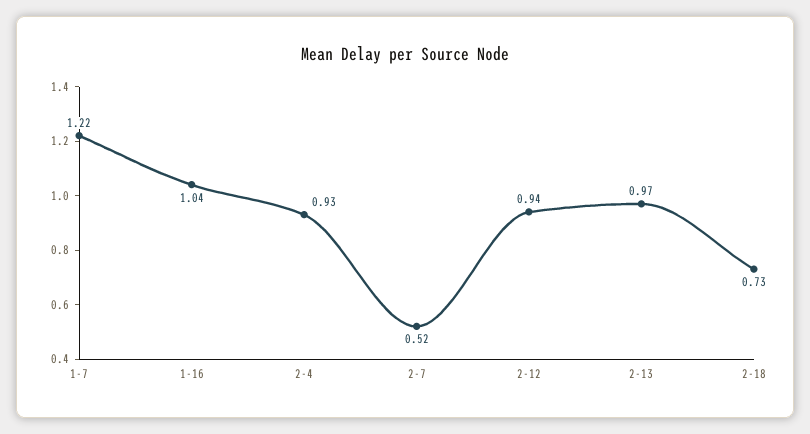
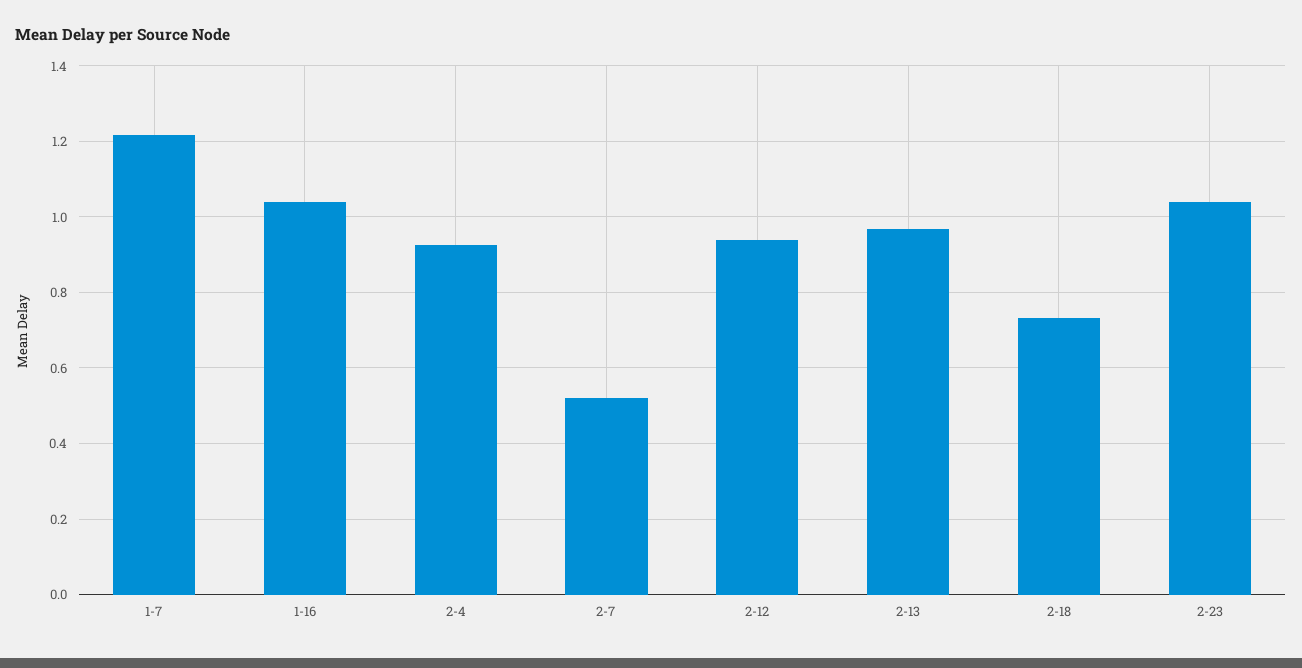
2-23: none -> 1.04

